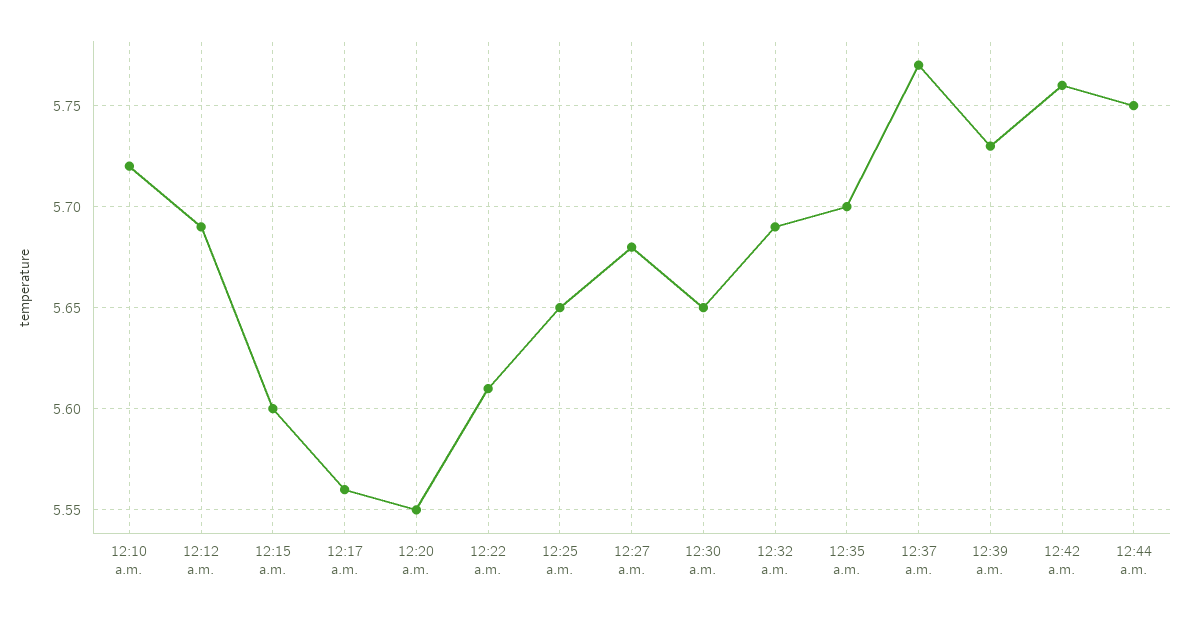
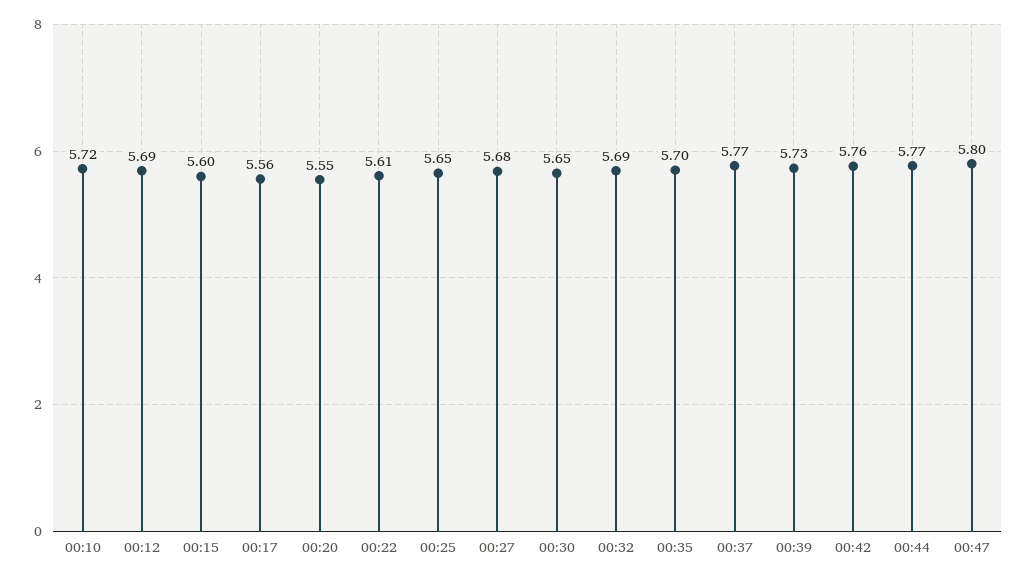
12:44 a.m.: 5.75 -> 5.77
00:47: none -> 5.8

